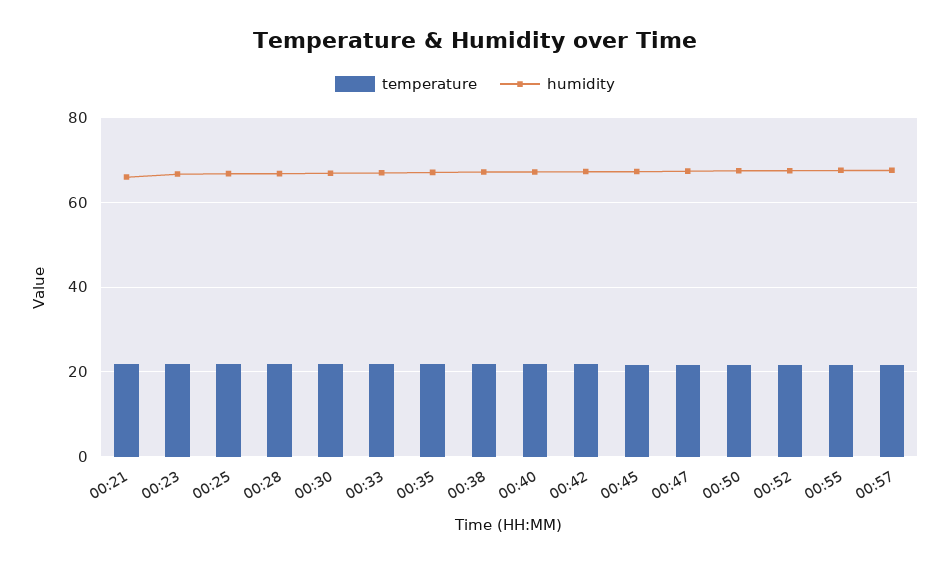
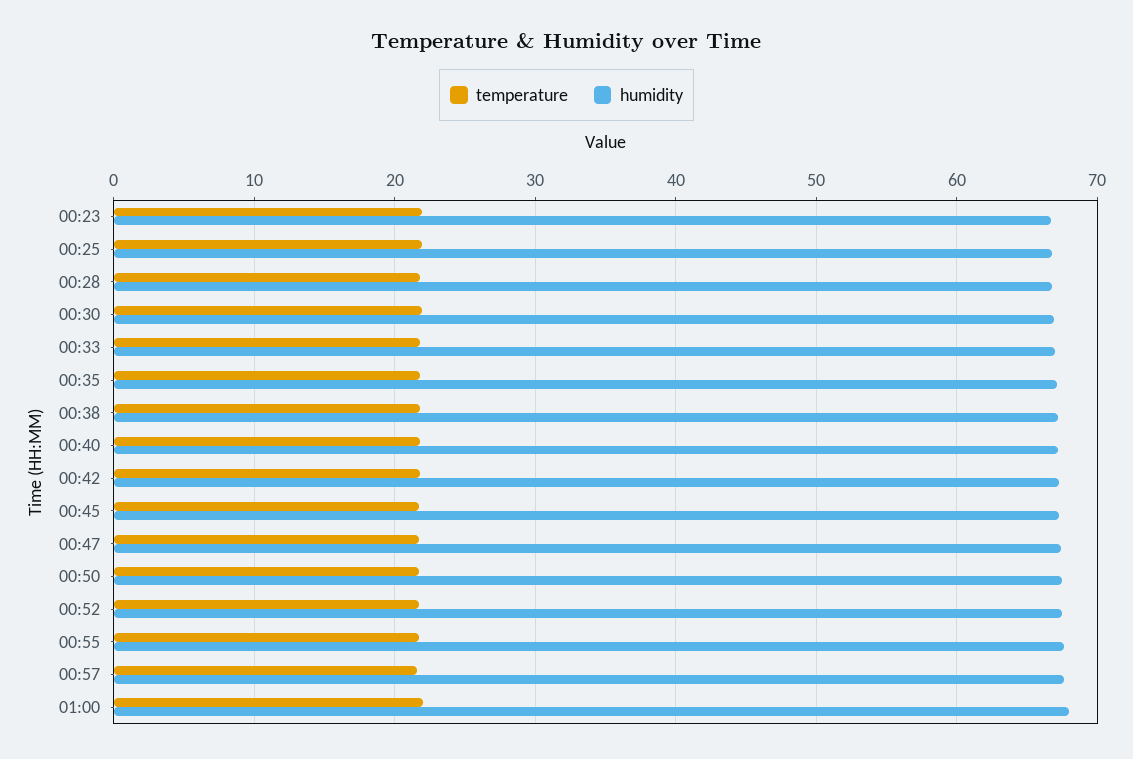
temperature, 00:21: 22 -> none
humidity, 00:21: 66 -> none
temperature, 01:00: none -> 22
humidity, 01:00: none -> 68

